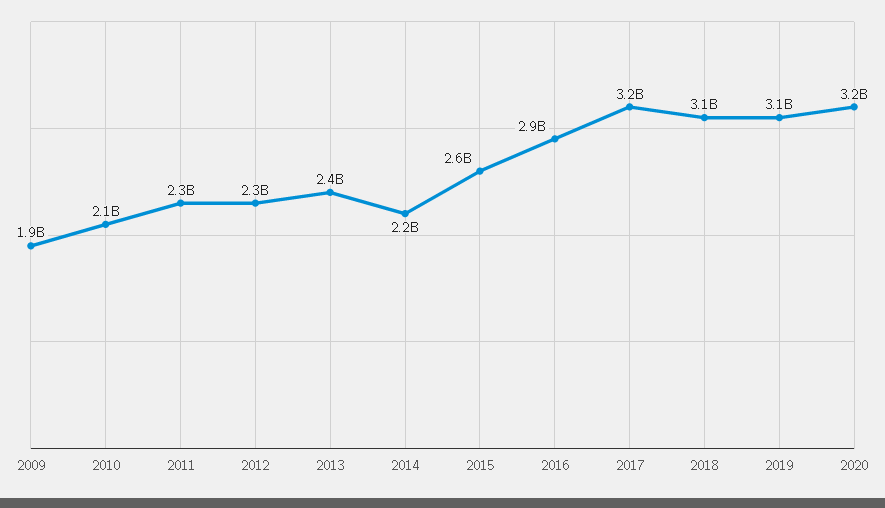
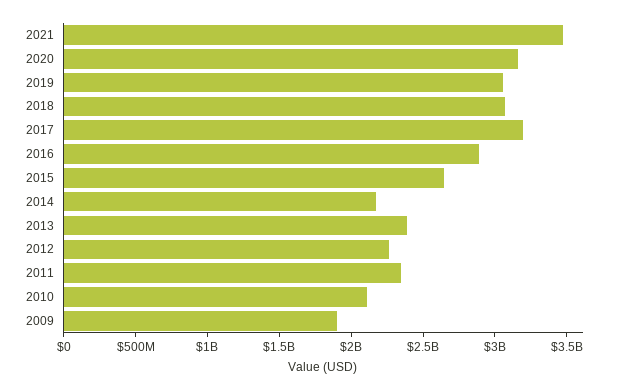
2021: none -> 3500000000

